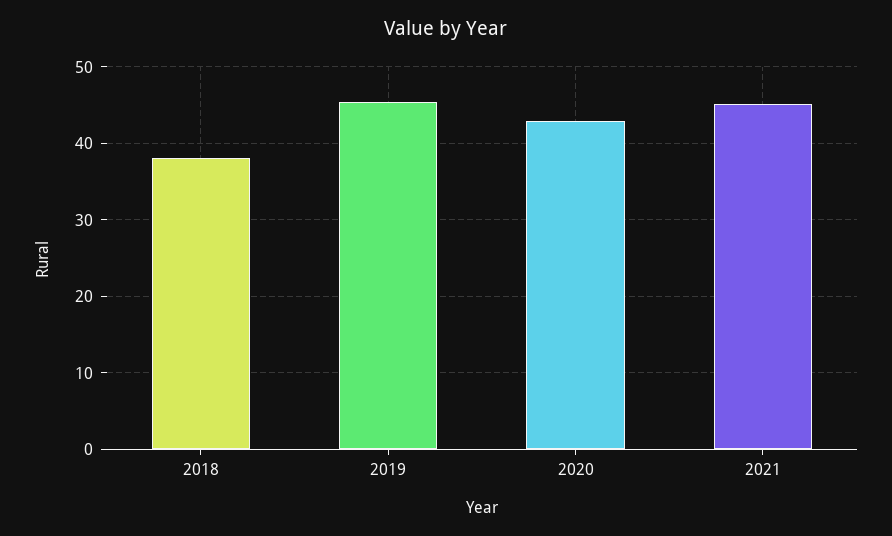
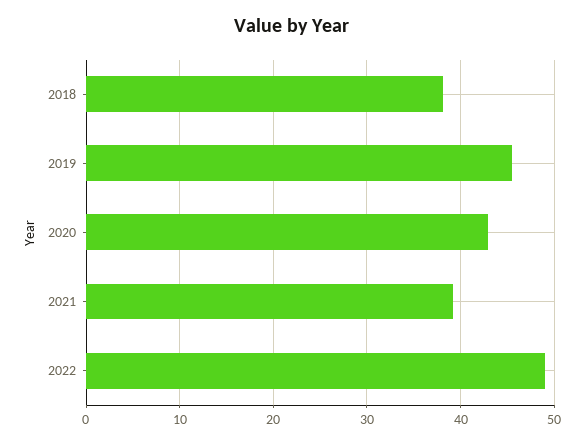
2021: 45 -> 39
2022: none -> 49

